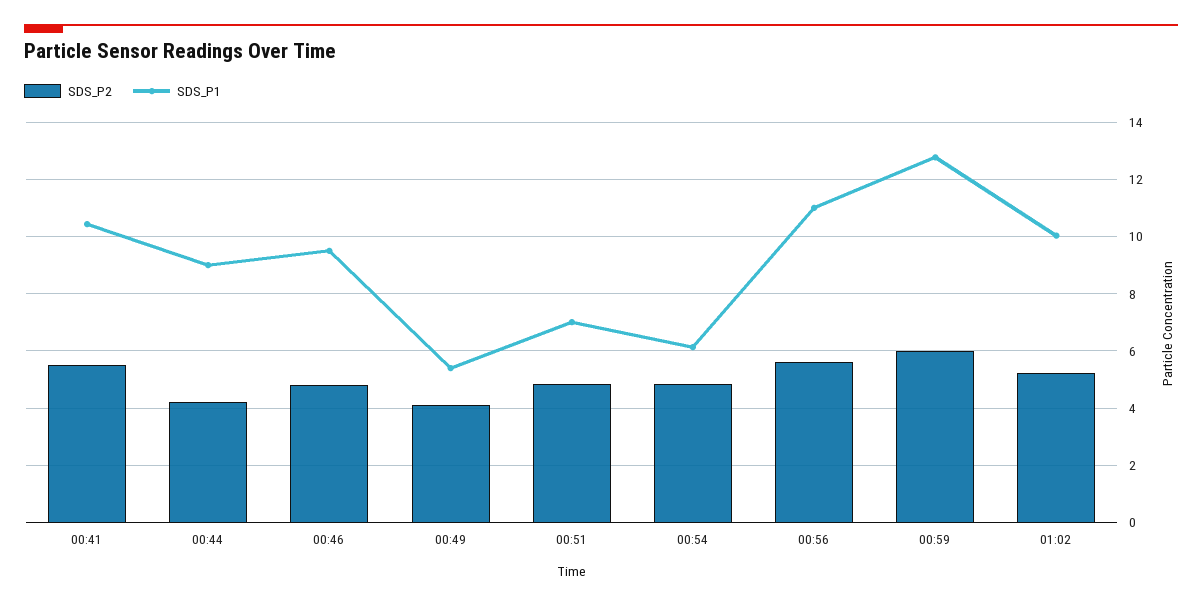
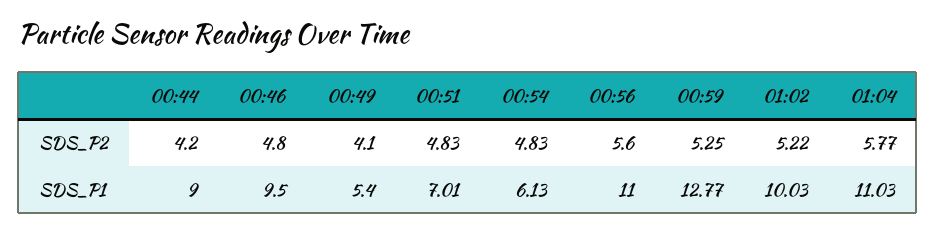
SDS_P2, 00:41: 5.5 -> none
SDS_P1, 00:41: 10.5 -> none
SDS_P2, 00:59: 6 -> 5.25
SDS_P2, 01:04: none -> 5.77
SDS_P1, 01:04: none -> 11.03

